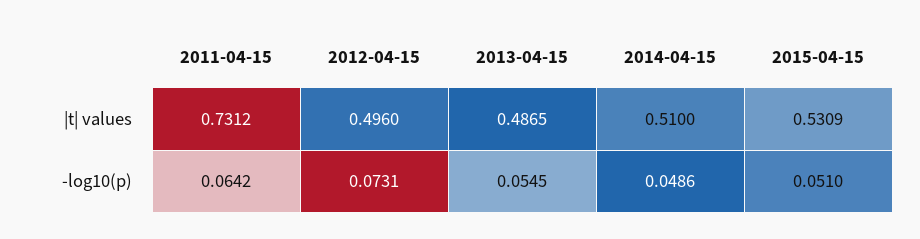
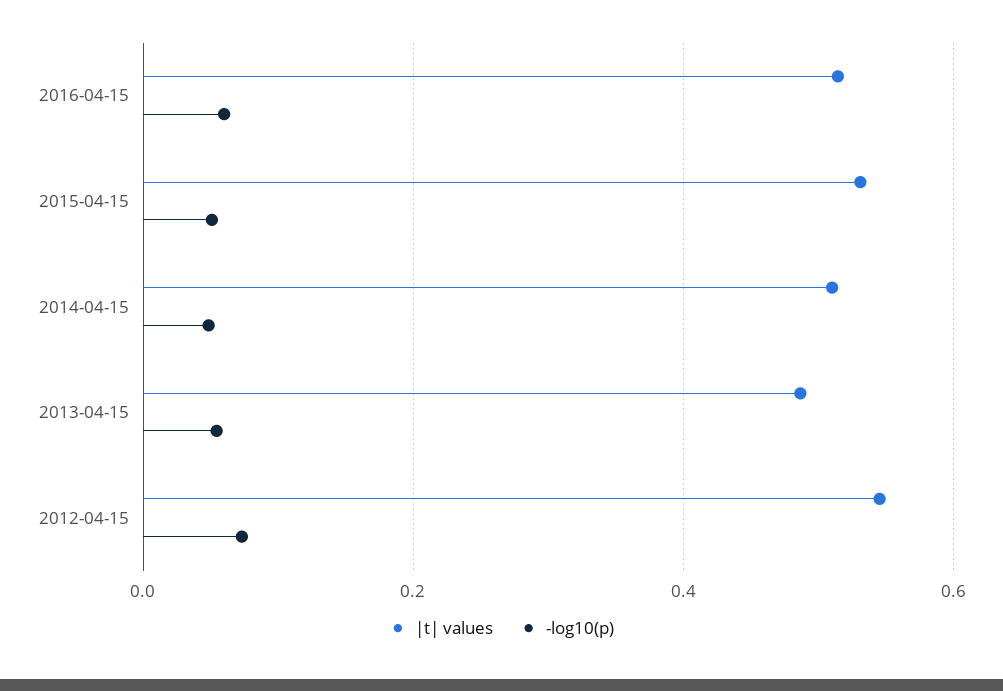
|t| values, 2011-04-15: 0.7312 -> none
|t| values, 2012-04-15: 0.496 -> 0.54
-log10(p), 2011-04-15: 0.0642 -> none
|t| values, 2016-04-15: none -> 0.52
-log10(p), 2016-04-15: none -> 0.06

